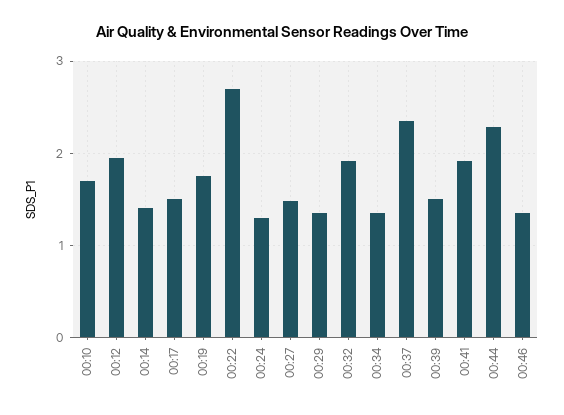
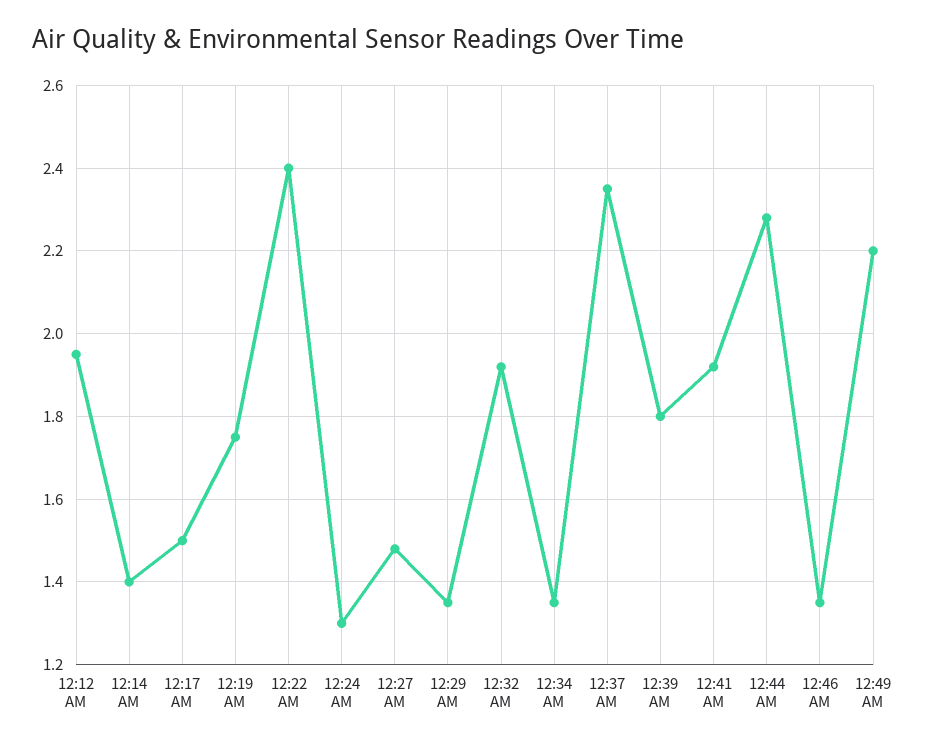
00:10: 1.7 -> none
00:22: 2.7 -> 2.4
00:39: 1.5 -> 1.8
12:49 AM: none -> 2.2

